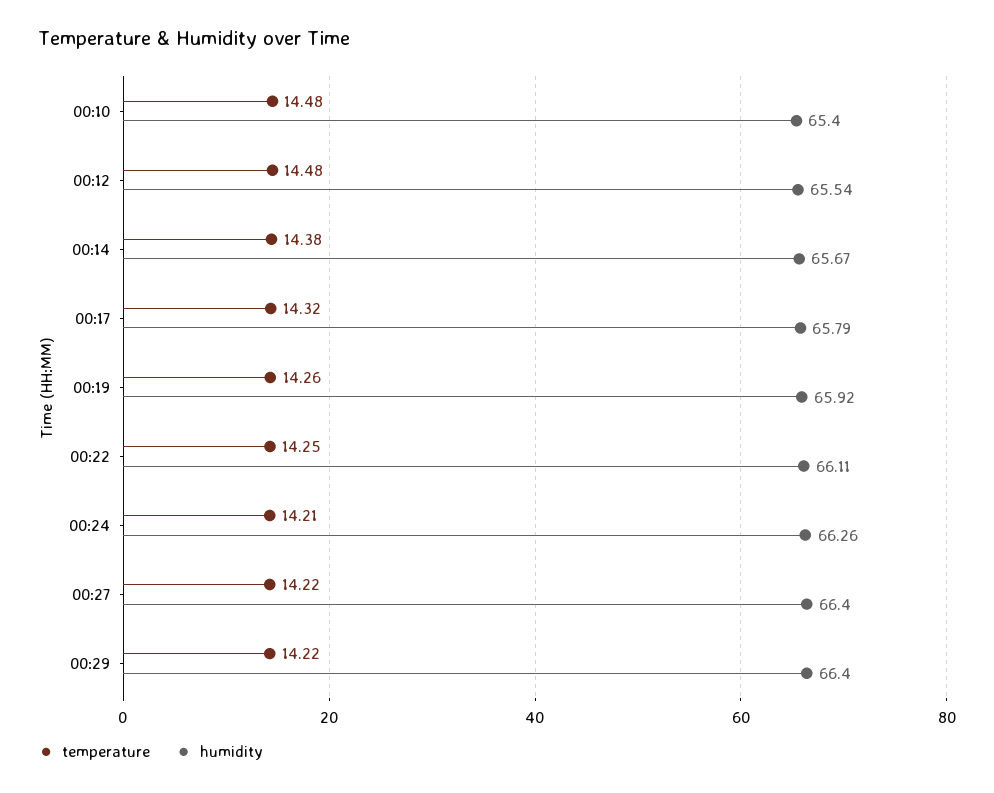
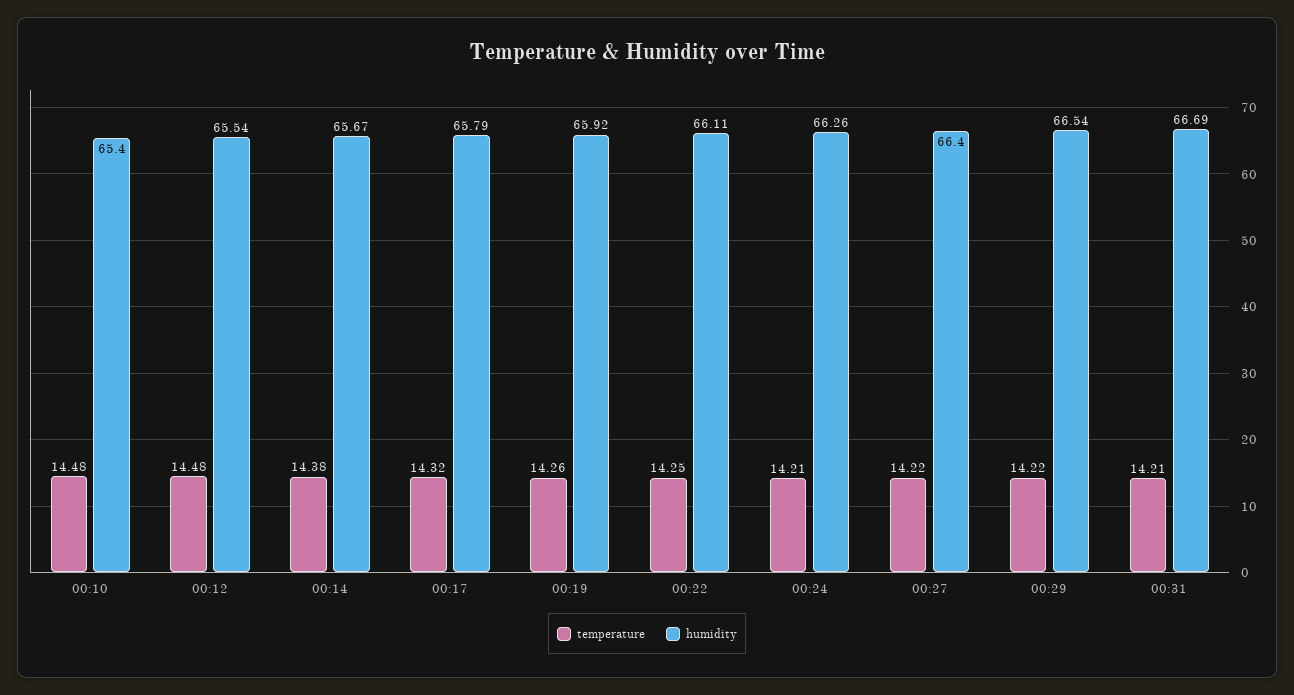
humidity, 00:29: 66.4 -> 66.54
temperature, 00:31: none -> 14.21
humidity, 00:31: none -> 66.69

